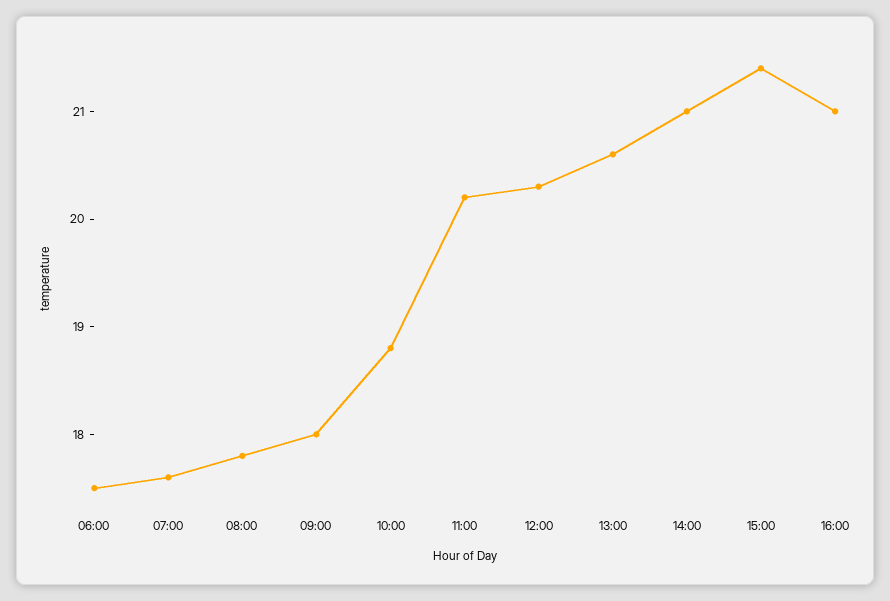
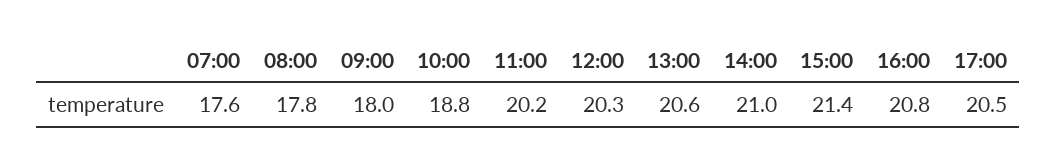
06:00: 17.5 -> none
16:00: 21 -> 20.8
17:00: none -> 20.5

